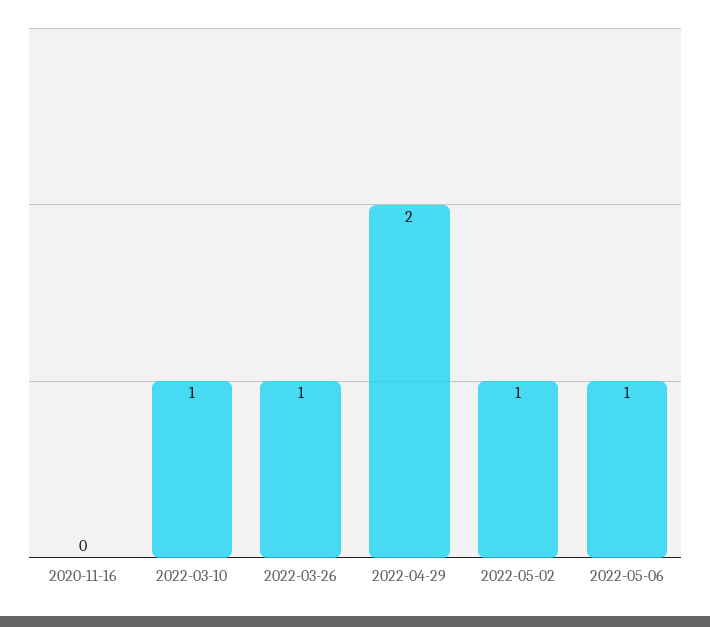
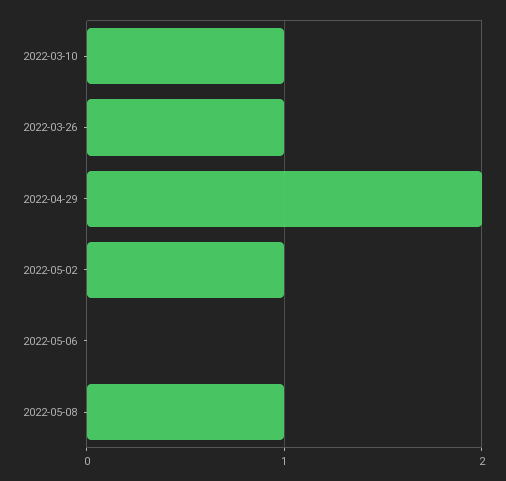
2020-11-16: 0 -> none
2022-05-06: 1 -> 0
2022-05-08: none -> 1

